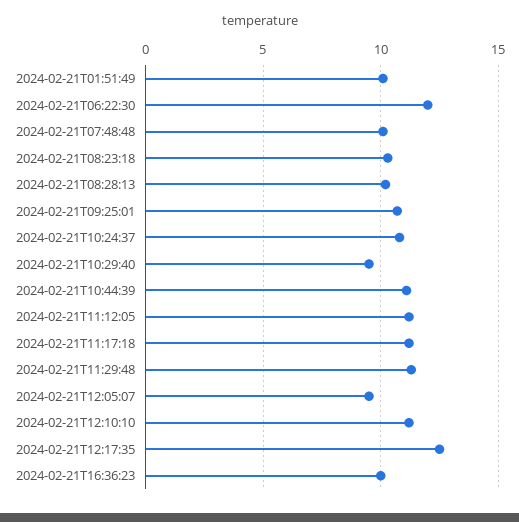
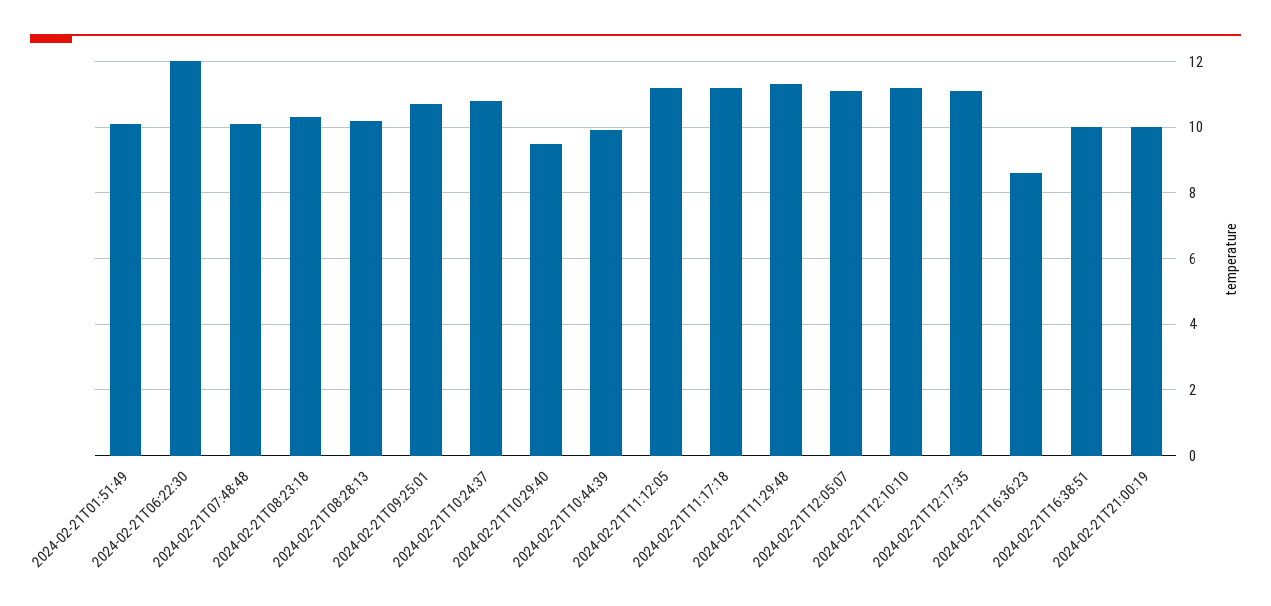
2024-02-21T10:44:39: 11 -> 10
2024-02-21T12:05:07: 9.5 -> 11
2024-02-21T12:17:35: 12.5 -> 11
2024-02-21T16:36:23: 10 -> 8.5
2024-02-21T16:38:51: none -> 10
2024-02-21T21:00:19: none -> 10

